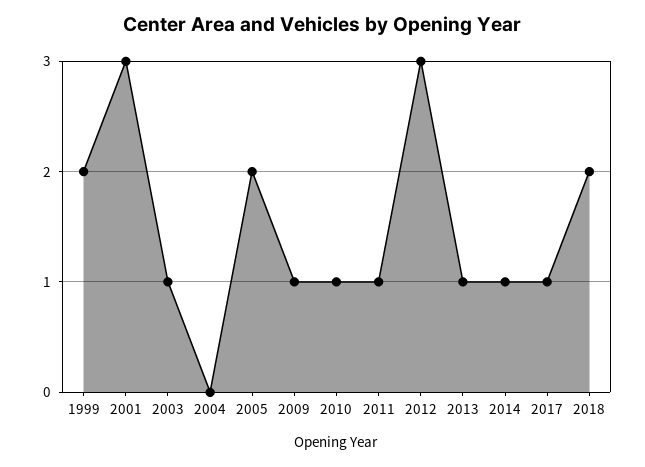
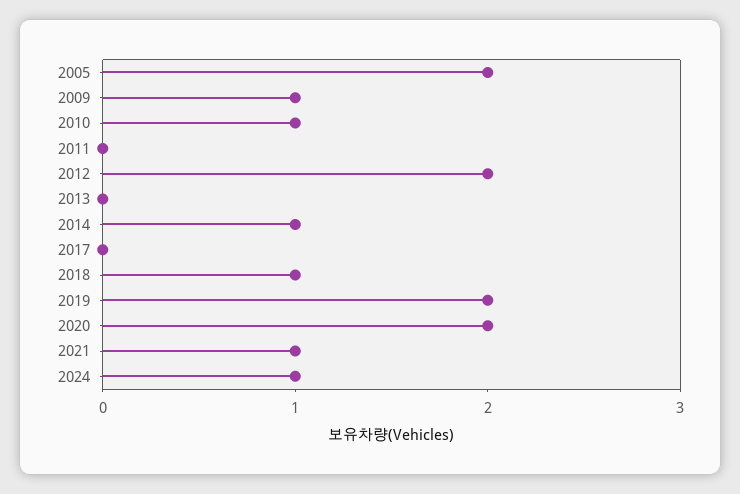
1999: 2 -> none
2001: 3 -> none
2003: 1 -> none
2004: 0 -> none
2011: 1 -> 0
2012: 3 -> 2
2013: 1 -> 0
2017: 1 -> 0
2018: 2 -> 1
2019: none -> 2
2020: none -> 2
2021: none -> 1
2024: none -> 1

